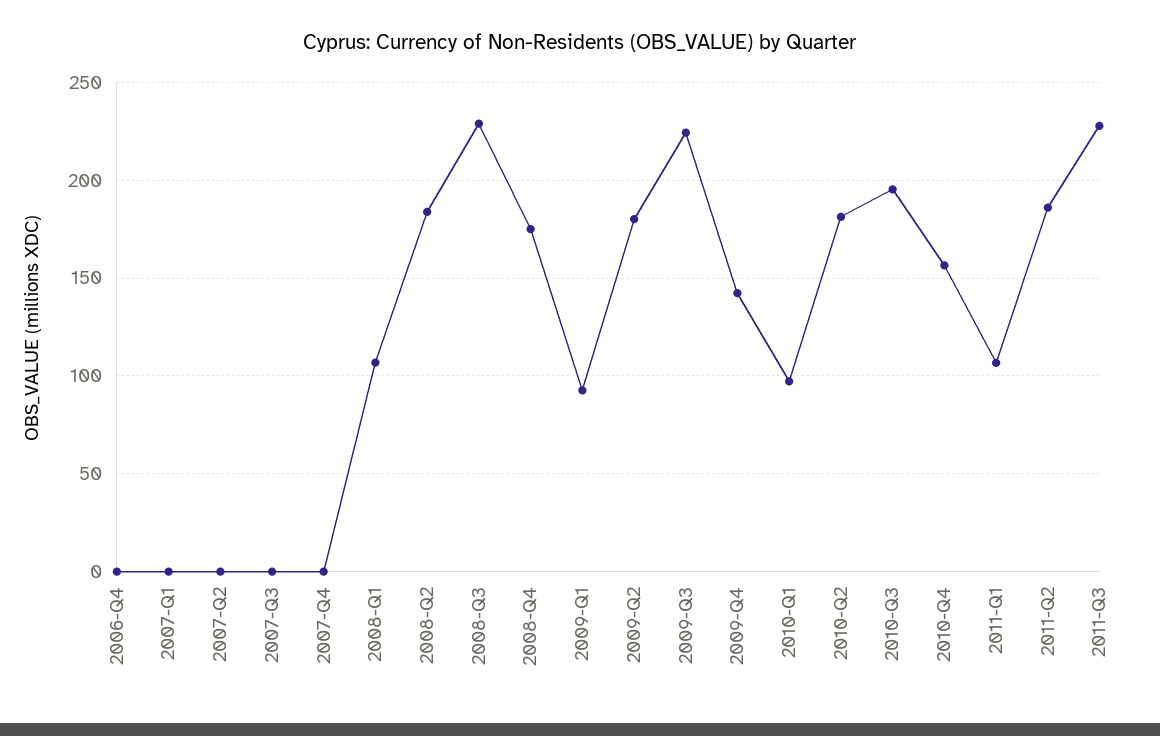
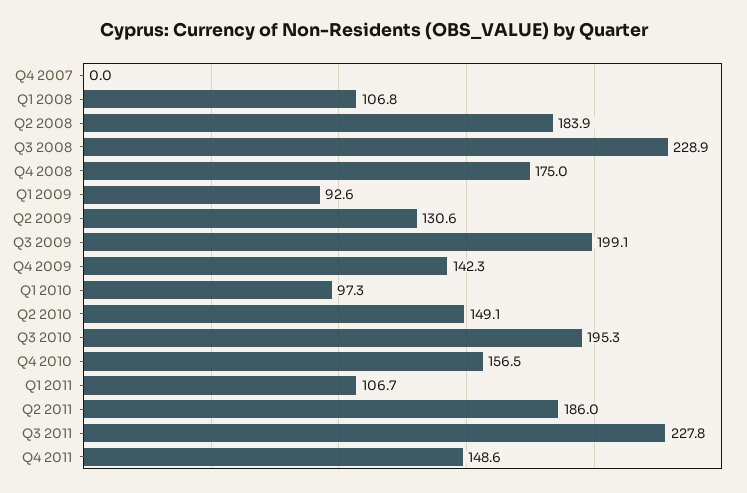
2006-Q4: 0 -> none
2007-Q1: 0 -> none
2007-Q2: 0 -> none
2007-Q3: 0 -> none
2009-Q2: 180 -> 130.6
2009-Q3: 225 -> 199.1
2010-Q2: 180 -> 149.1
Q4 2011: none -> 148.6

